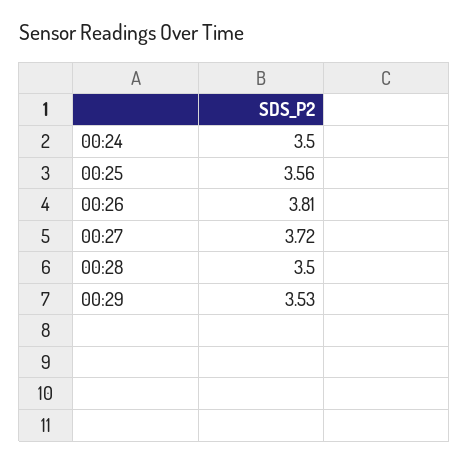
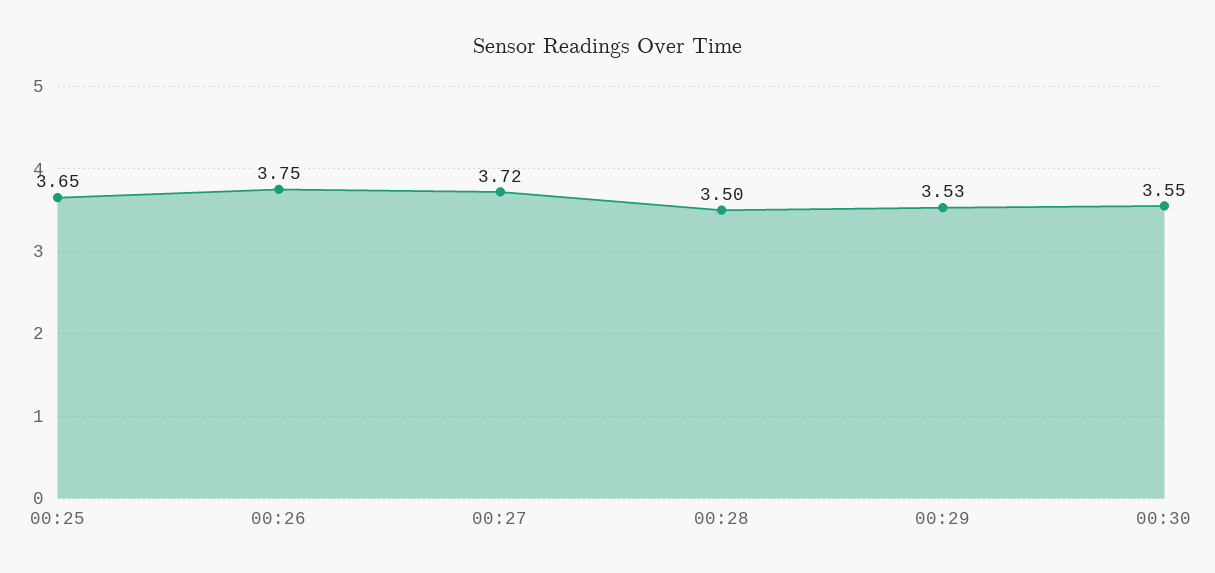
00:24: 3.5 -> none
00:25: 3.56 -> 3.65
00:26: 3.81 -> 3.75
00:30: none -> 3.55

